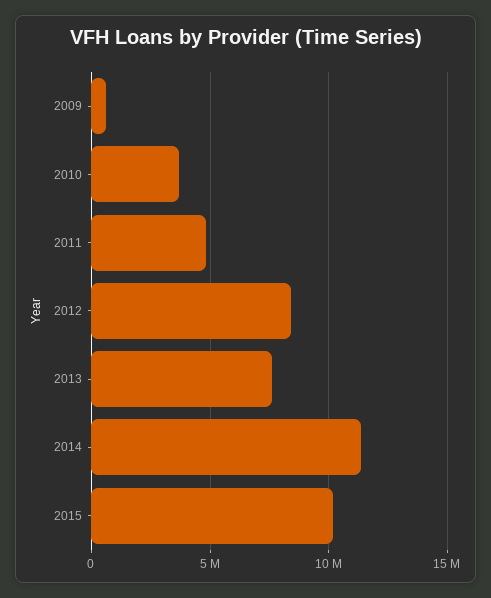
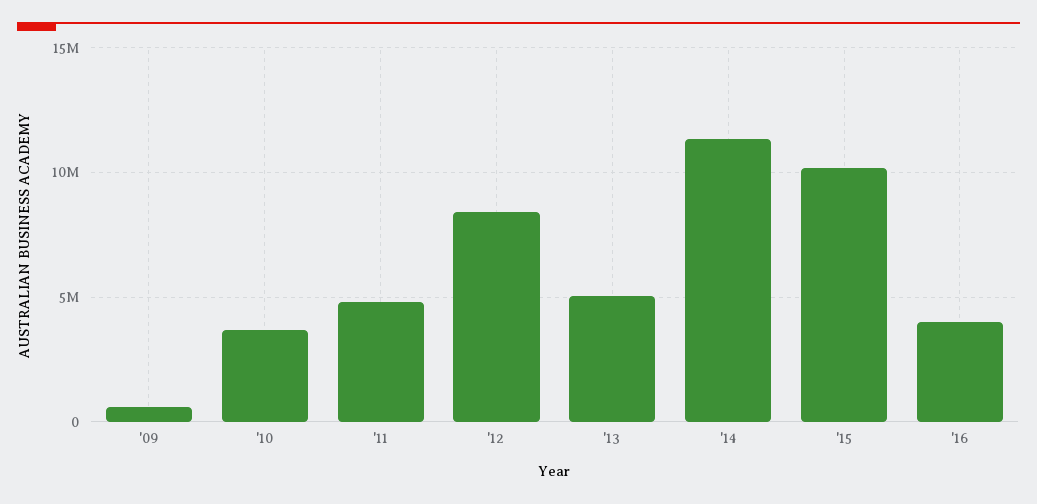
2013: 7500000 -> 5000000
'16: none -> 4000000

